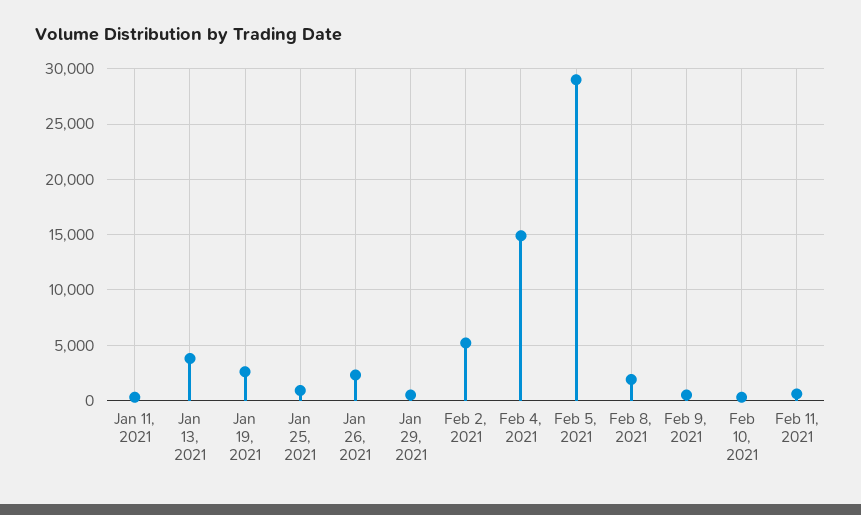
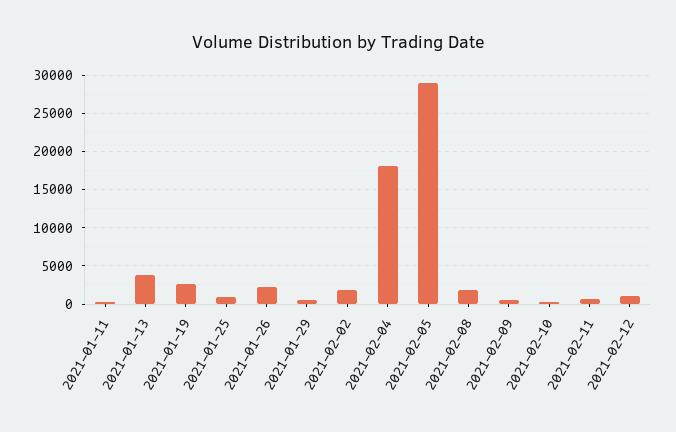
Feb 2, 2021: 5000 -> 2000
Feb 4, 2021: 15000 -> 18000
2021-02-12: none -> 1000

